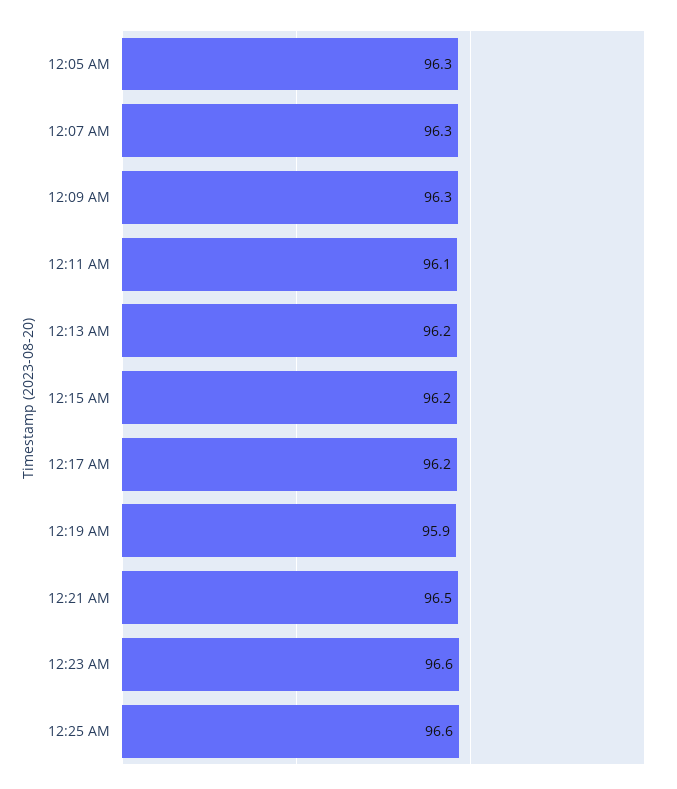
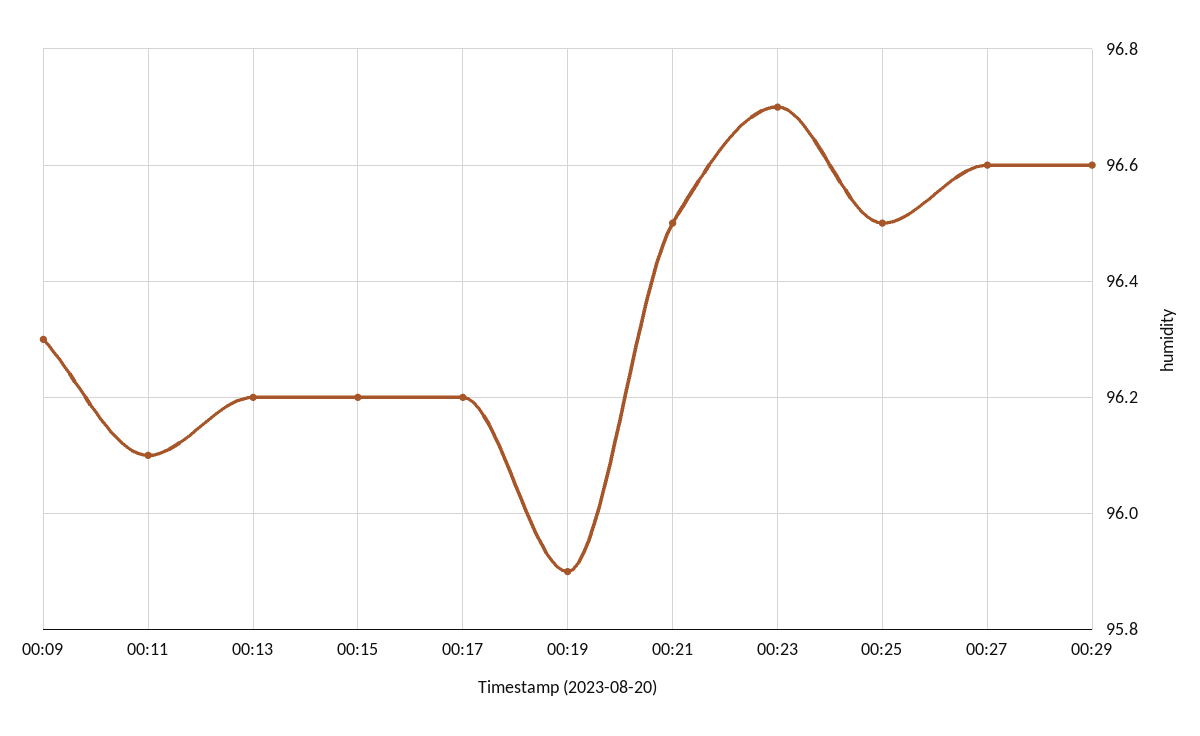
12:05 AM: 96.3 -> none
12:07 AM: 96.3 -> none
12:23 AM: 96.6 -> 96.7
12:25 AM: 96.6 -> 96.5
00:27: none -> 96.6
00:29: none -> 96.6

